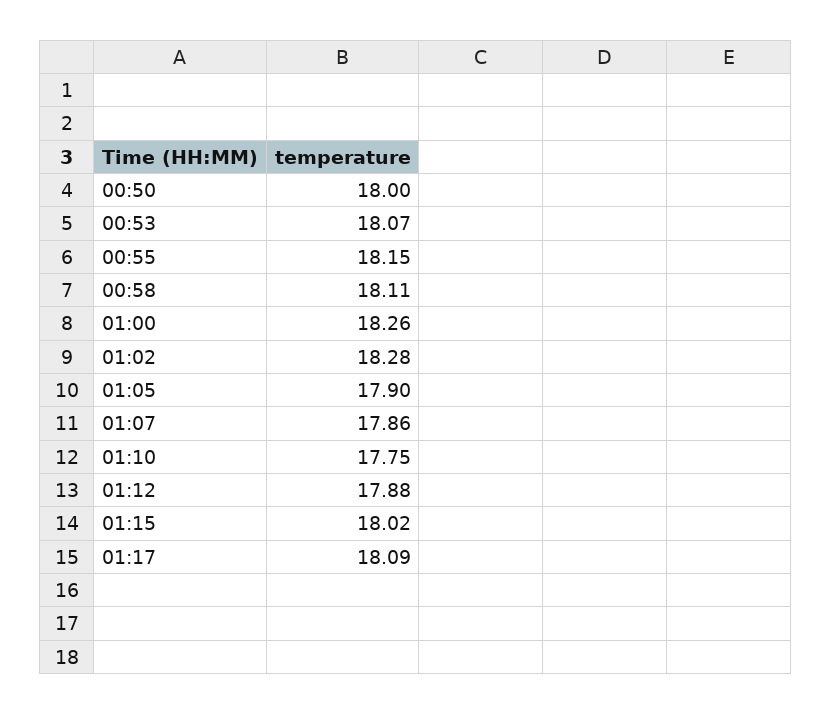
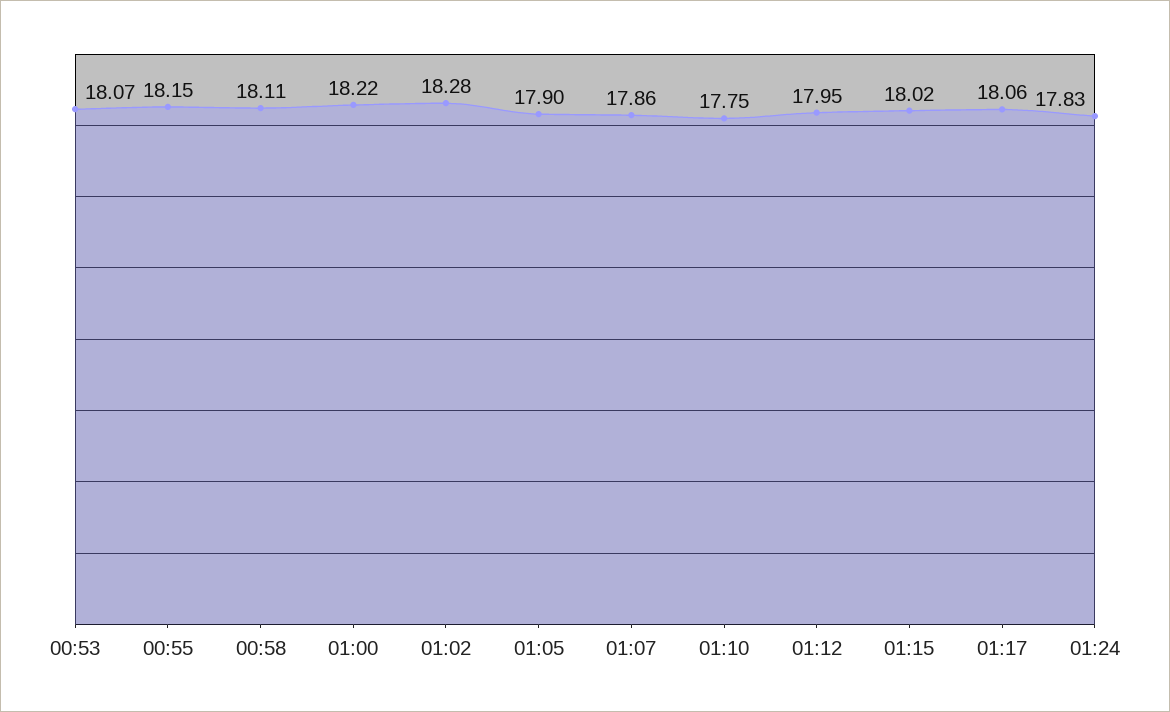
00:50: 18 -> none
01:00: 18.26 -> 18.22
01:12: 17.88 -> 17.95
01:17: 18.09 -> 18.06
01:24: none -> 17.83

